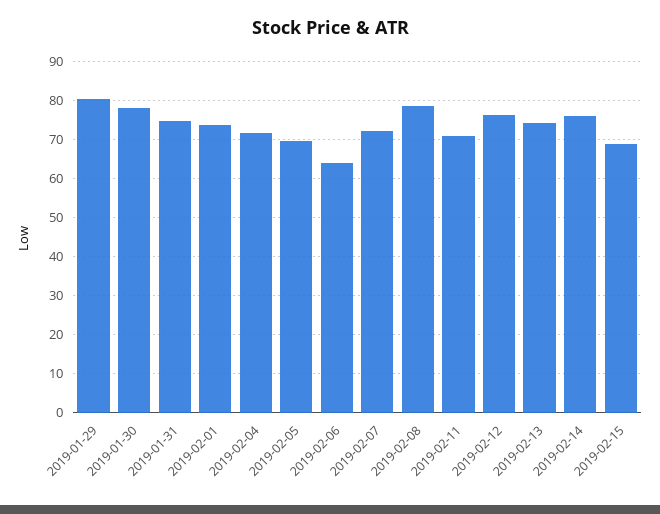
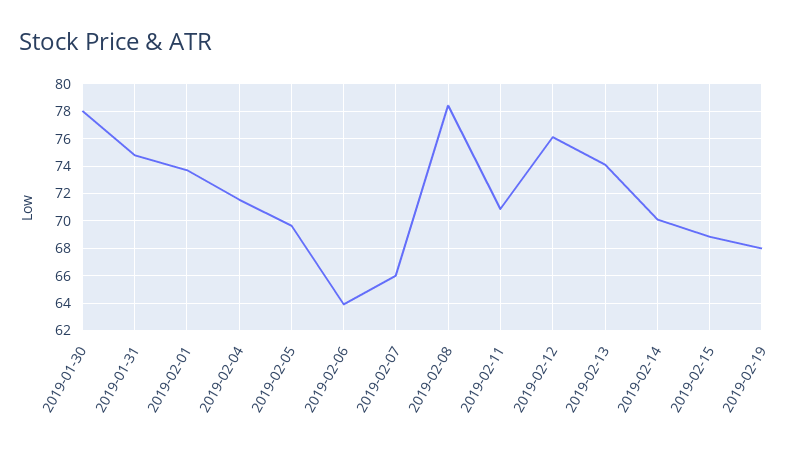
2019-01-29: 80 -> none
2019-02-07: 72 -> 66
2019-02-14: 76 -> 70
2019-02-19: none -> 68

